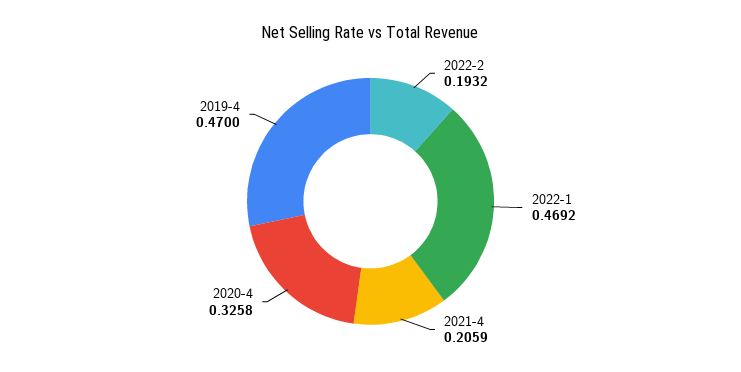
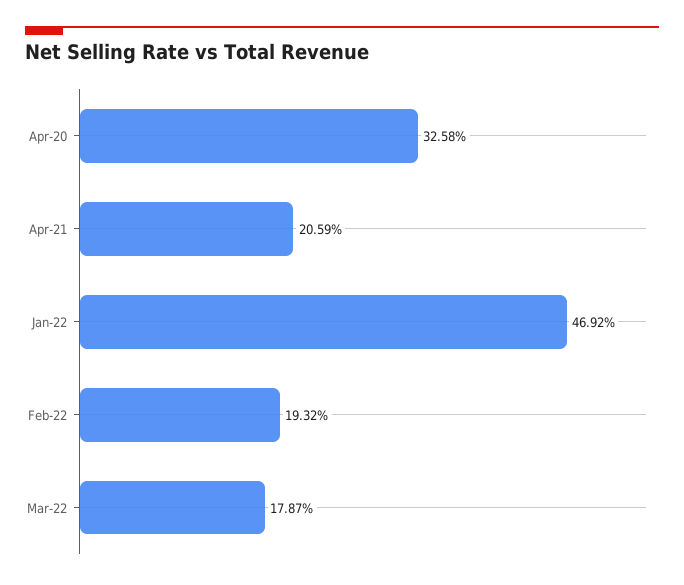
2019-4: 0.47 -> none
Mar-22: none -> 0.1787

